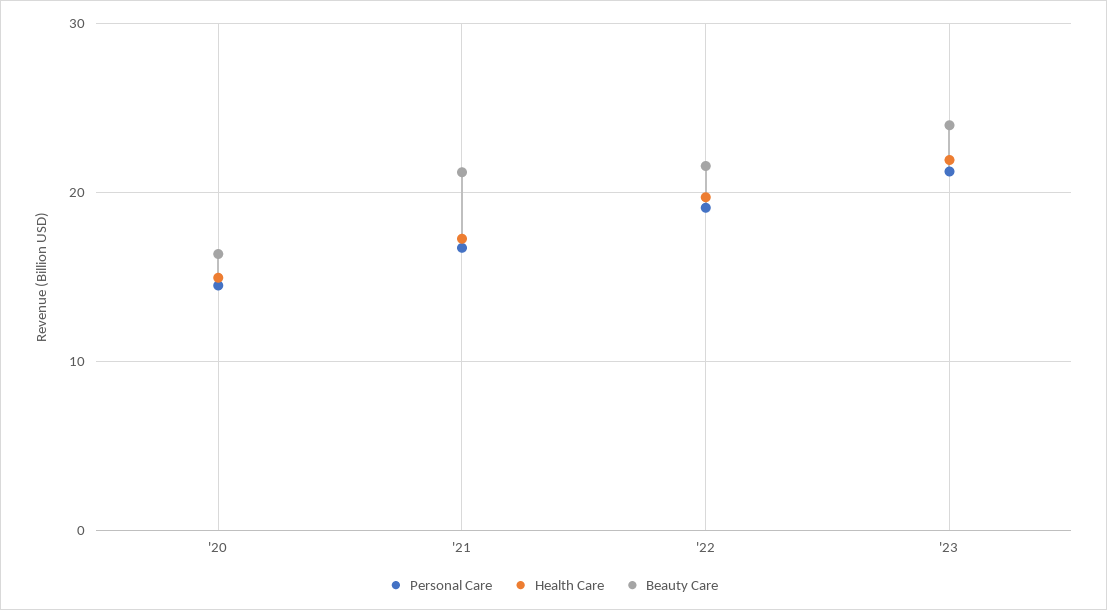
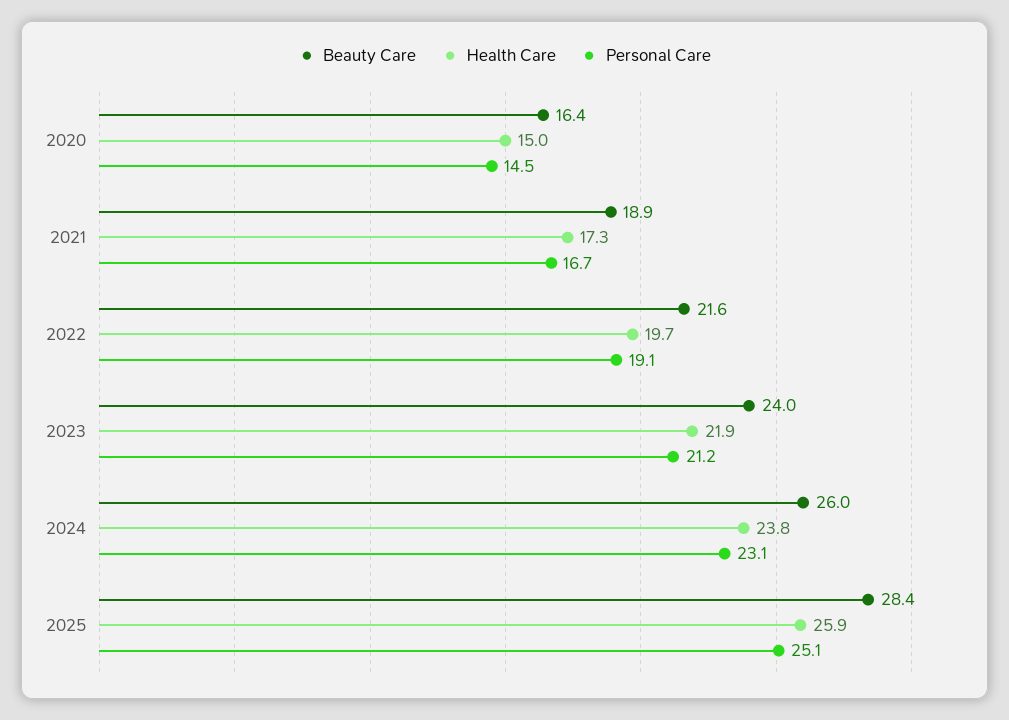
Beauty Care, '21: 21 -> 18.9
Beauty Care, 2024: none -> 26
Health Care, 2024: none -> 23.8
Personal Care, 2024: none -> 23.1
Beauty Care, 2025: none -> 28.4
Health Care, 2025: none -> 25.9
Personal Care, 2025: none -> 25.1

